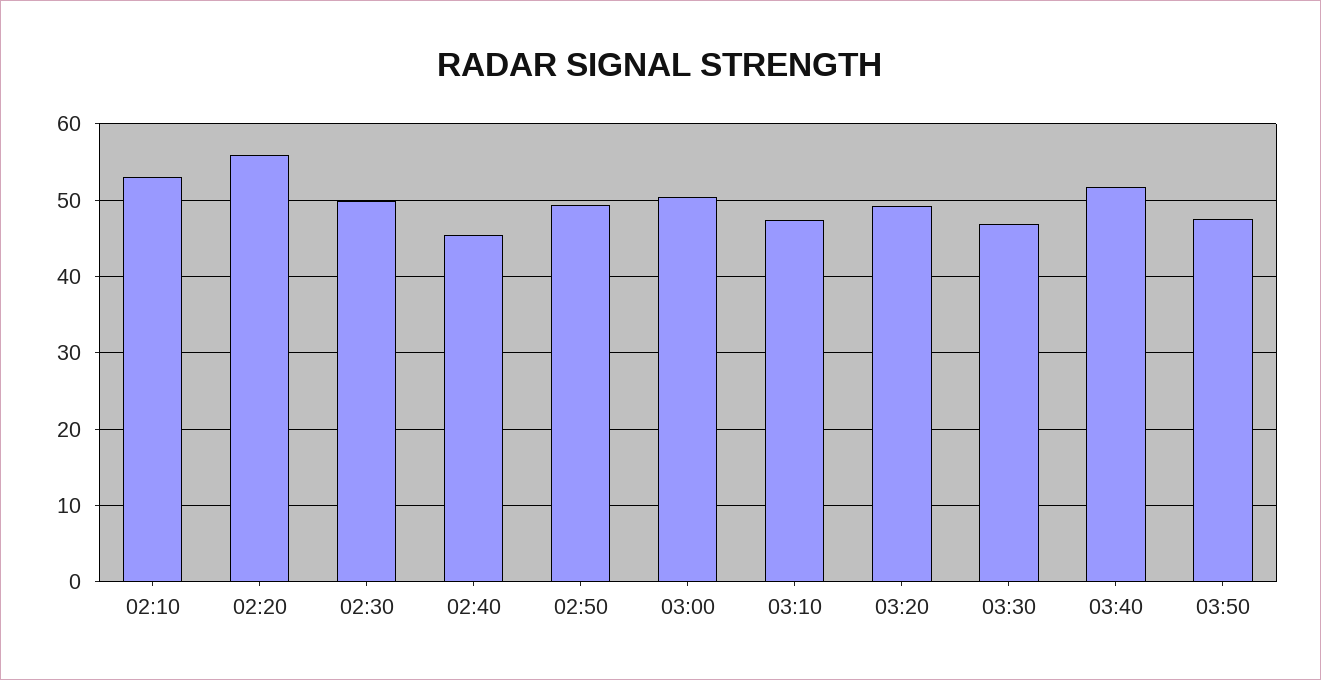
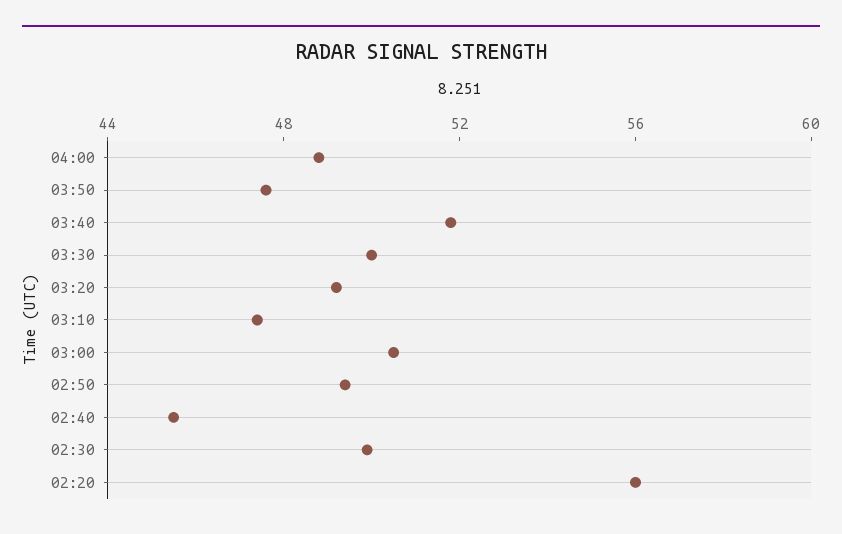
02:10: 53 -> none
03:30: 47 -> 50
04:00: none -> 49

